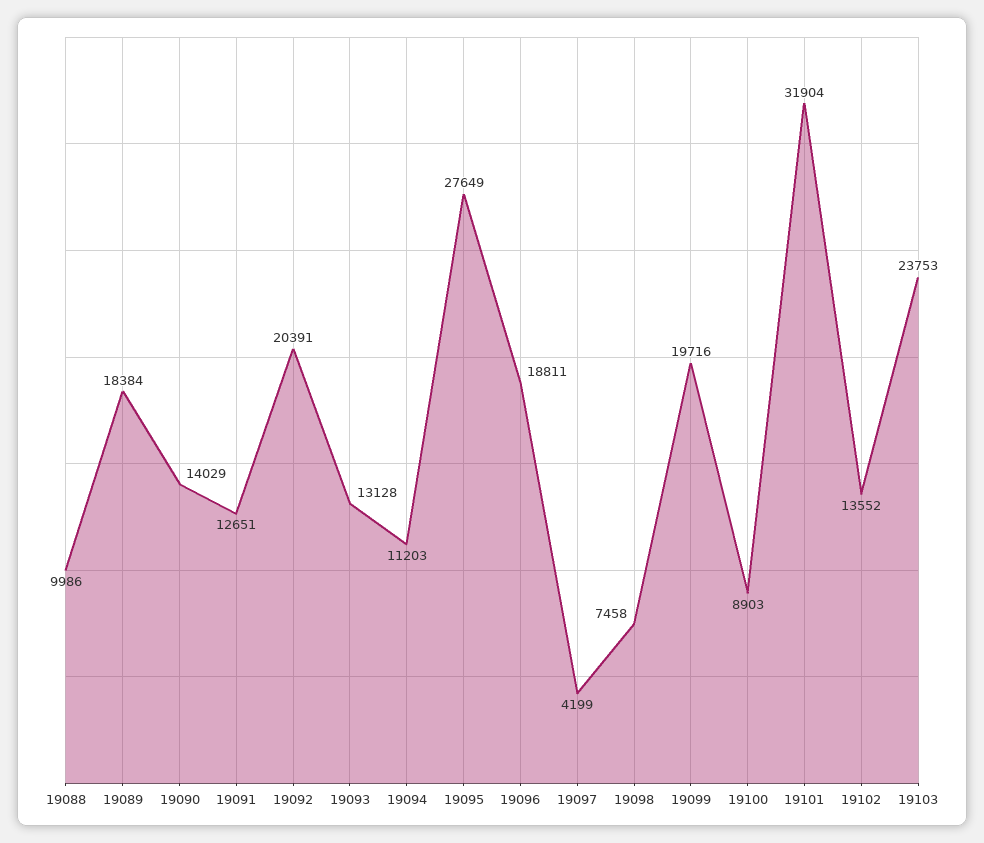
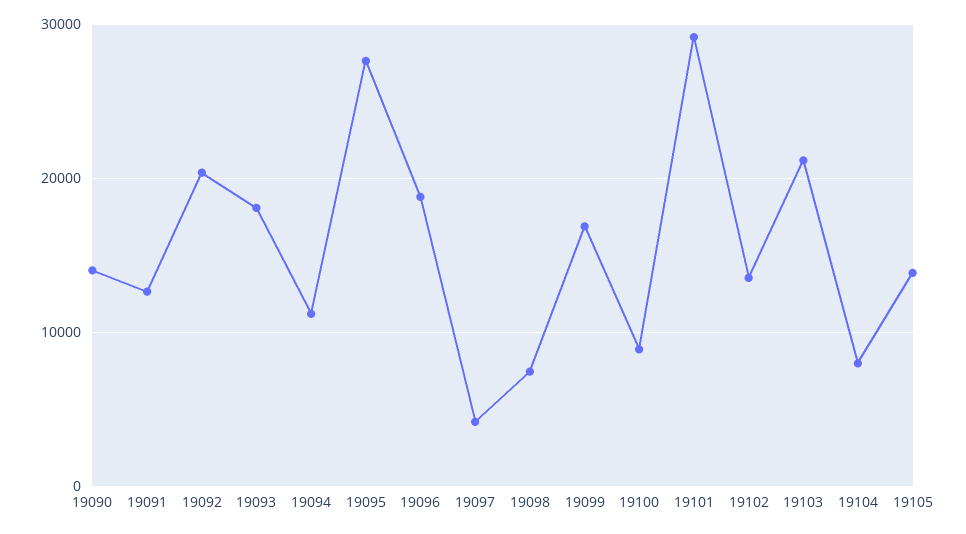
19088: 9986 -> none
19089: 18384 -> none
19093: 13128 -> 18000
19099: 19716 -> 17000
19101: 31904 -> 29000
19103: 23753 -> 21000
19104: none -> 8000
19105: none -> 14000

